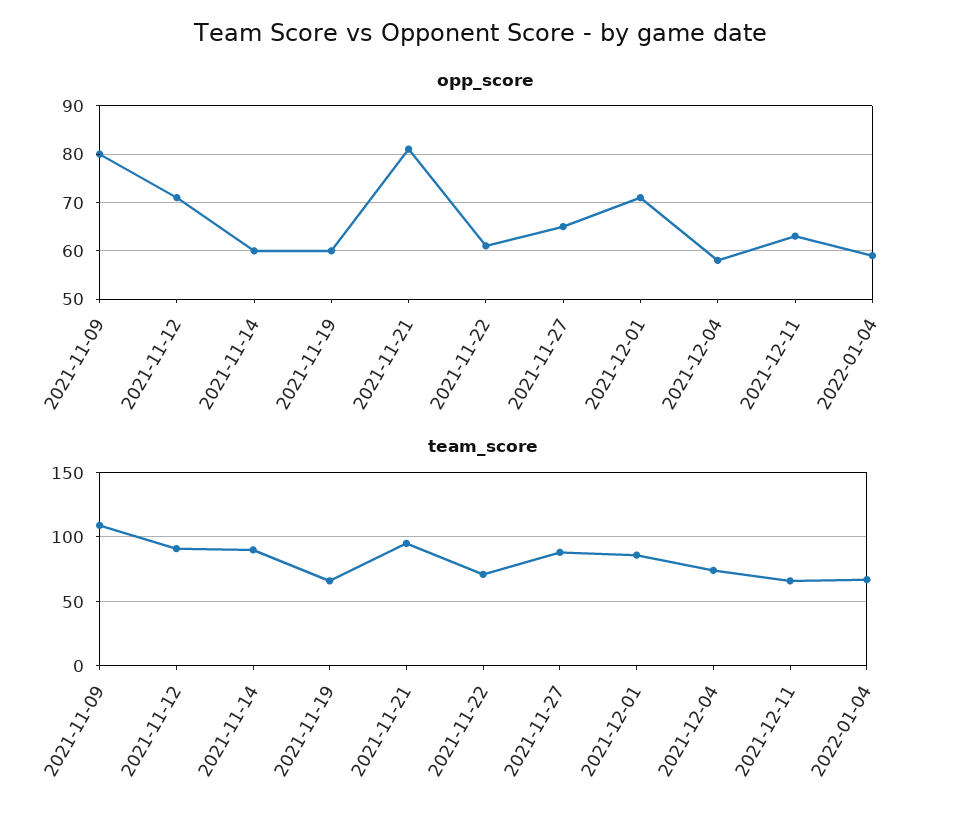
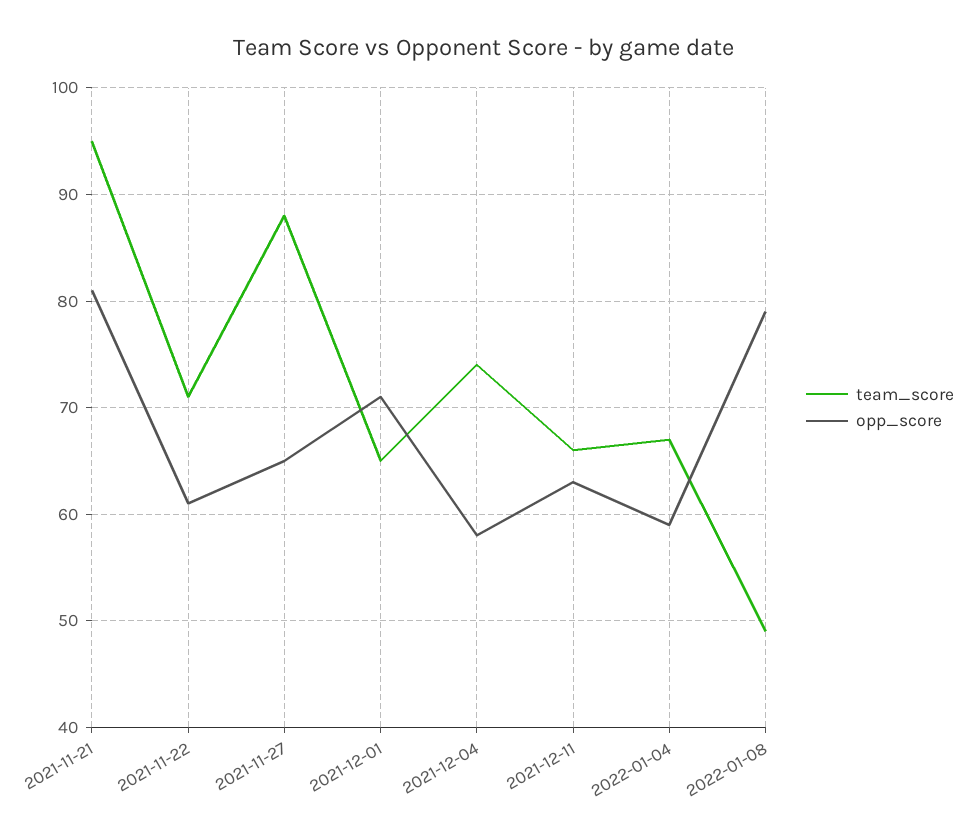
opp_score, 2021-11-09: 80 -> none
opp_score, 2021-11-12: 70 -> none
opp_score, 2021-11-14: 60 -> none
opp_score, 2021-11-19: 60 -> none
team_score, 2021-11-09: 110 -> none
team_score, 2021-11-12: 90 -> none
team_score, 2021-11-14: 90 -> none
team_score, 2021-11-19: 65 -> none
team_score, 2021-12-01: 85 -> 65
team_score, 2022-01-08: none -> 49
opp_score, 2022-01-08: none -> 79

